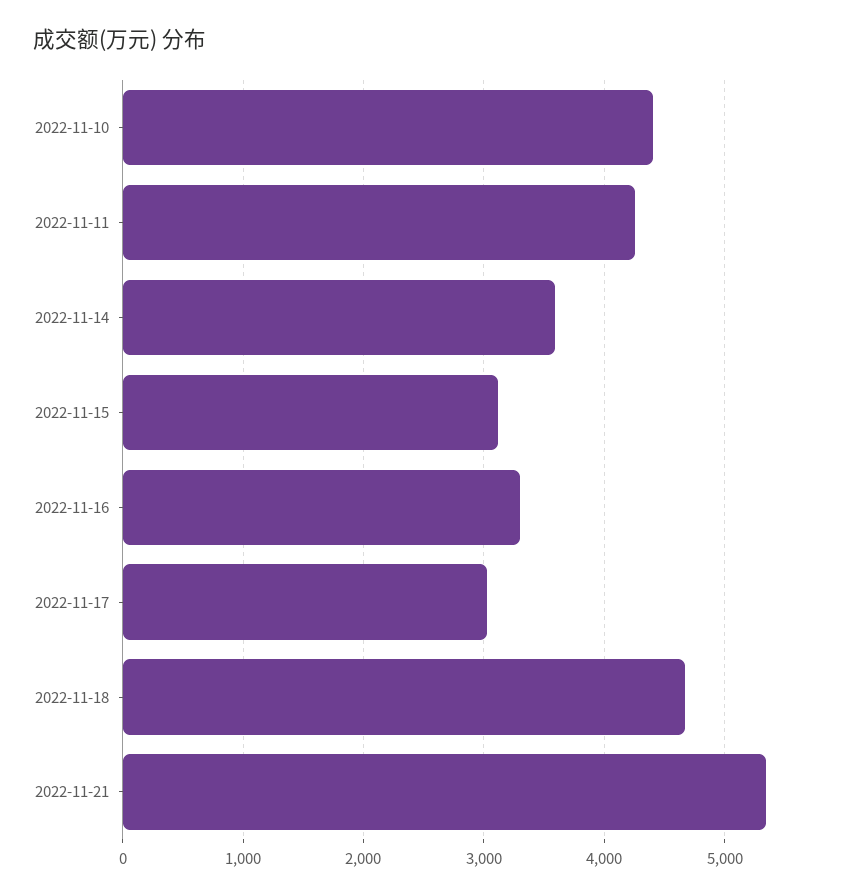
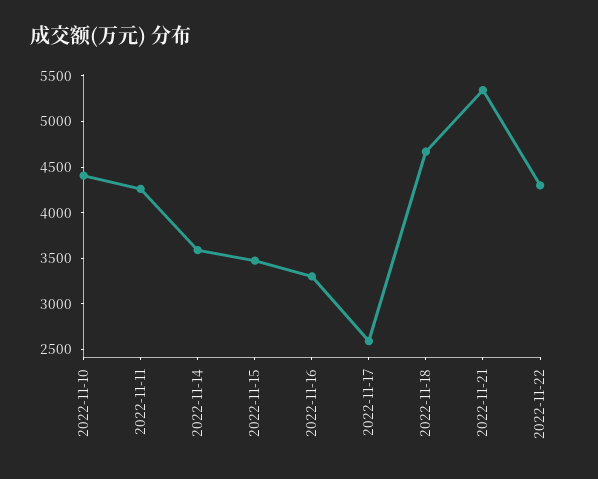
2022-11-15: 3100 -> 3500
2022-11-17: 3000 -> 2600
2022-11-22: none -> 4300

